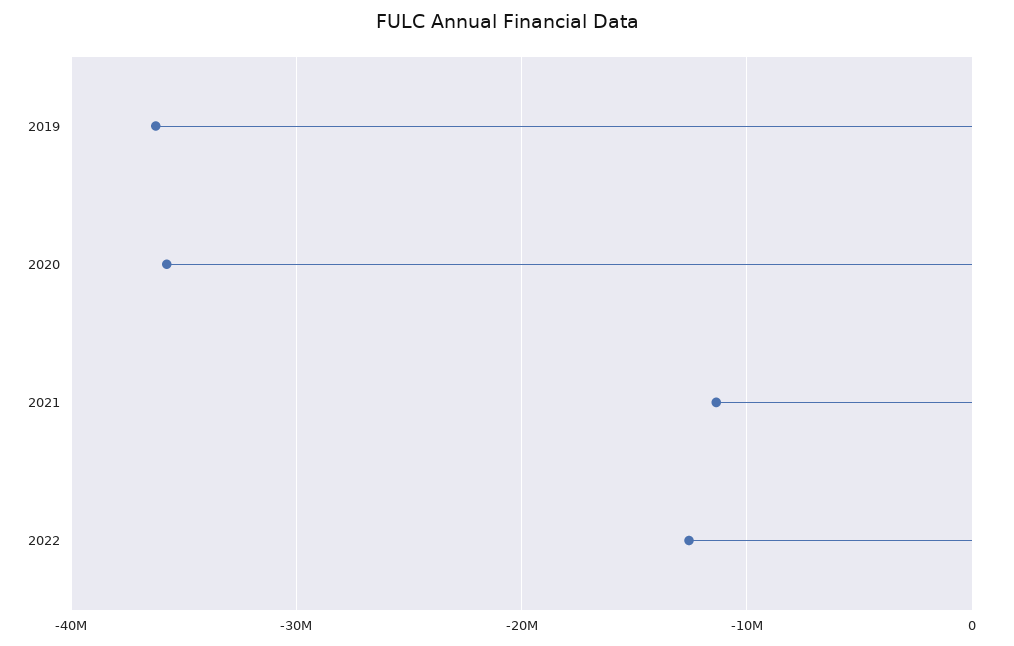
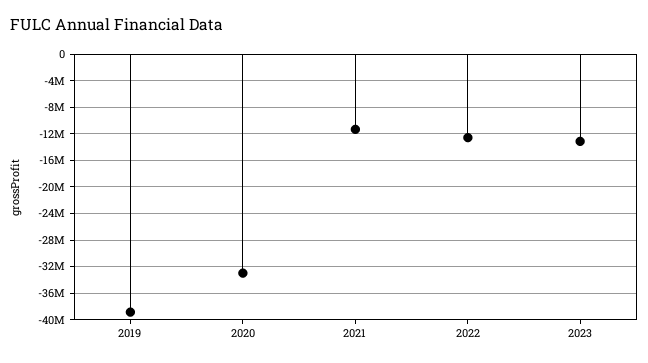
2019: -36000000 -> -39000000
2020: -36000000 -> -33000000
2023: none -> -13000000

